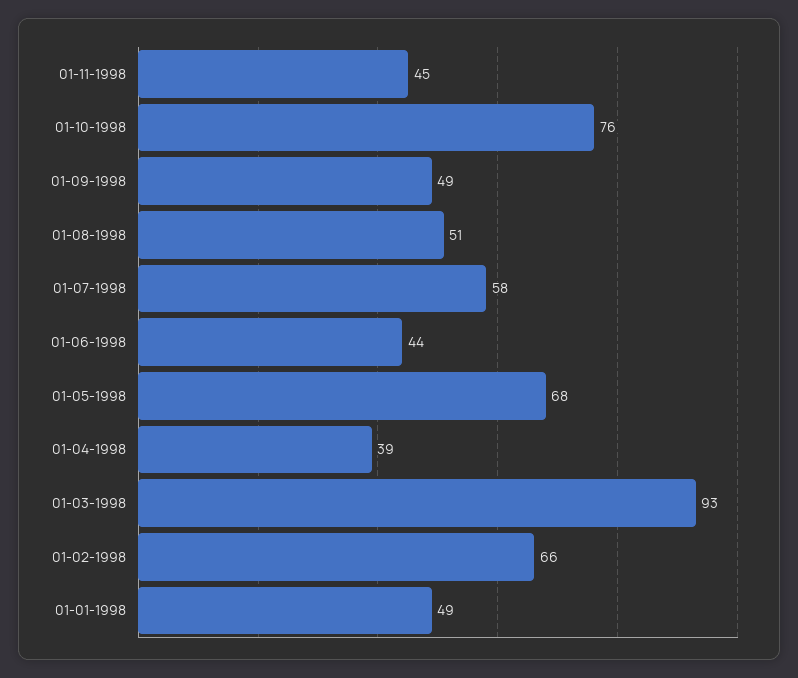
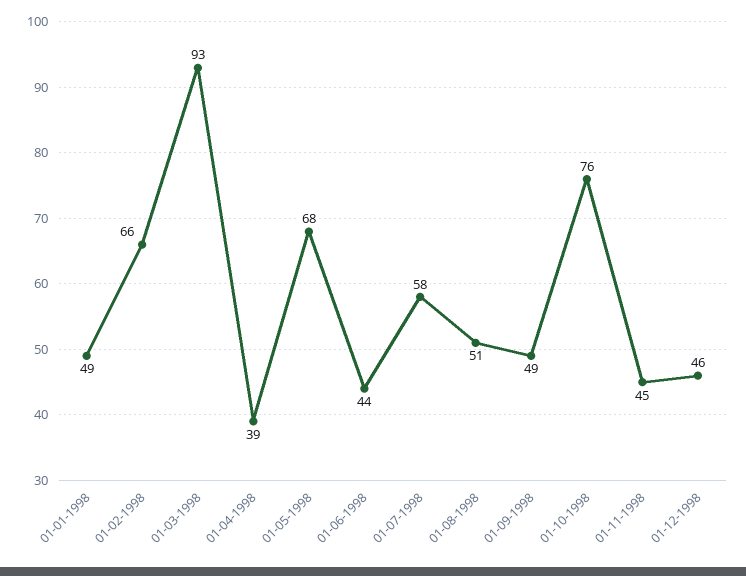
01-12-1998: none -> 46

